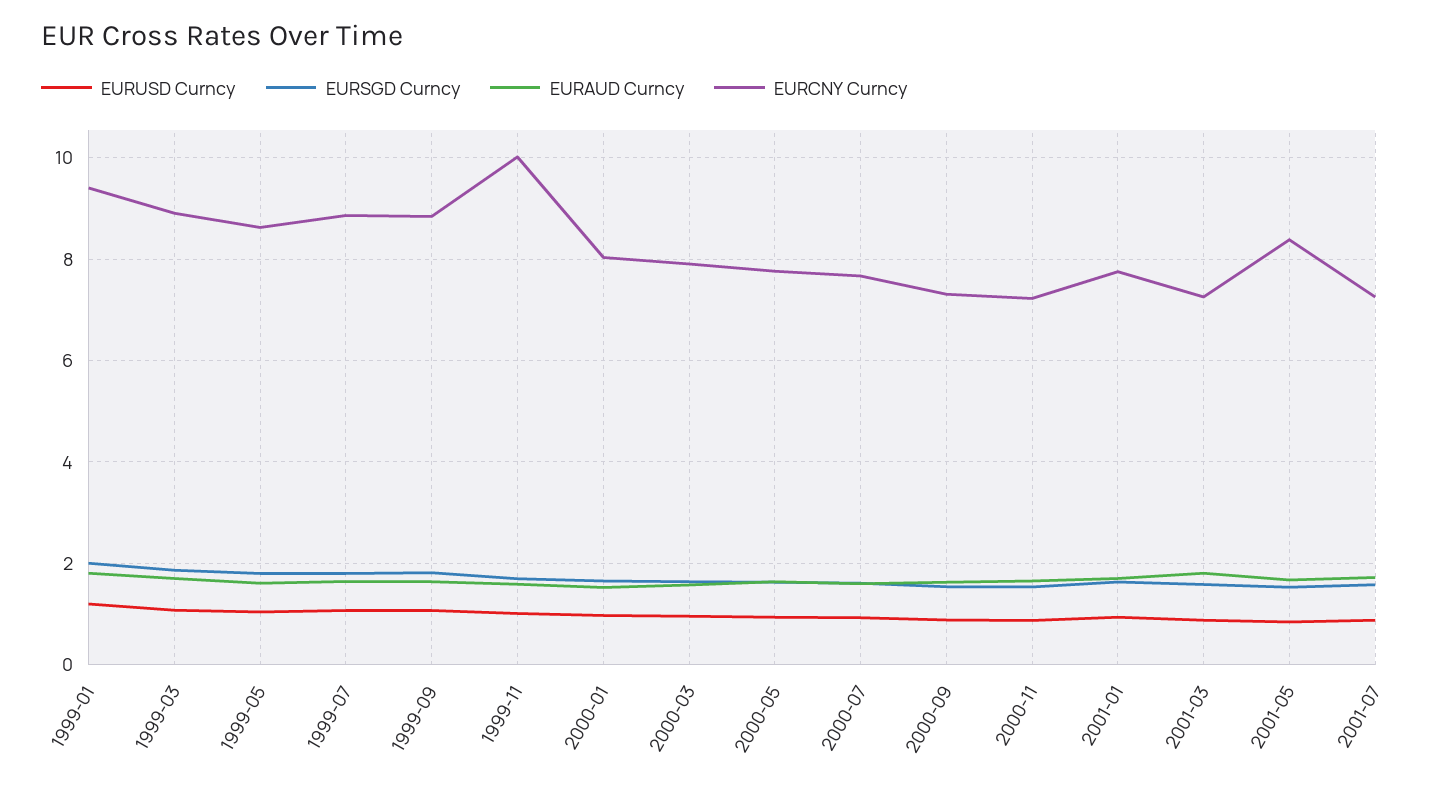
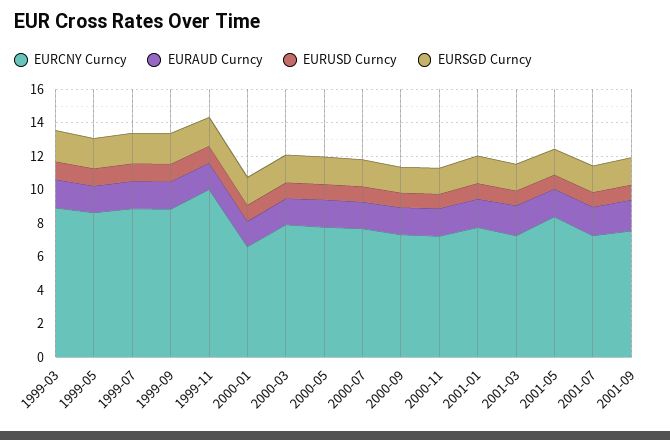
EURUSD Curncy, 1999-01: 1.2 -> none
EURSGD Curncy, 1999-01: 2 -> none
EURAUD Curncy, 1999-01: 1.8 -> none
EURCNY Curncy, 1999-01: 9.4 -> none
EURCNY Curncy, 2000-01: 8 -> 6.5
EURCNY Curncy, 2001-09: none -> 7.5
EURAUD Curncy, 2001-09: none -> 2
EURUSD Curncy, 2001-09: none -> 1
EURSGD Curncy, 2001-09: none -> 1.5

